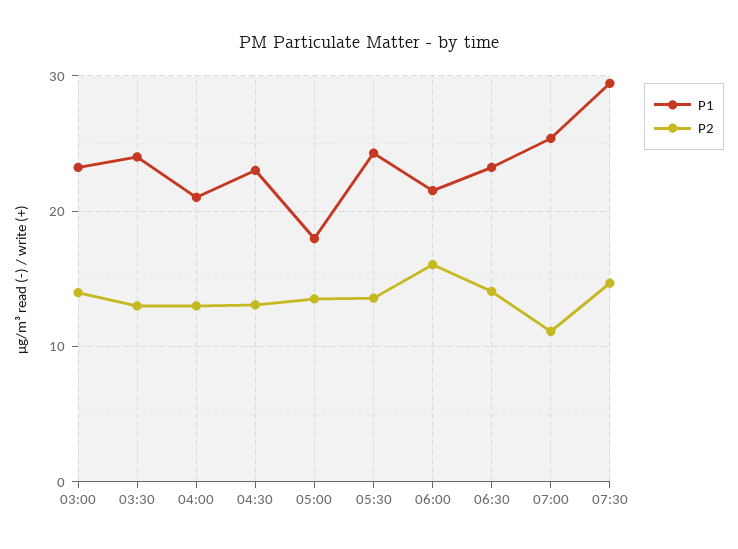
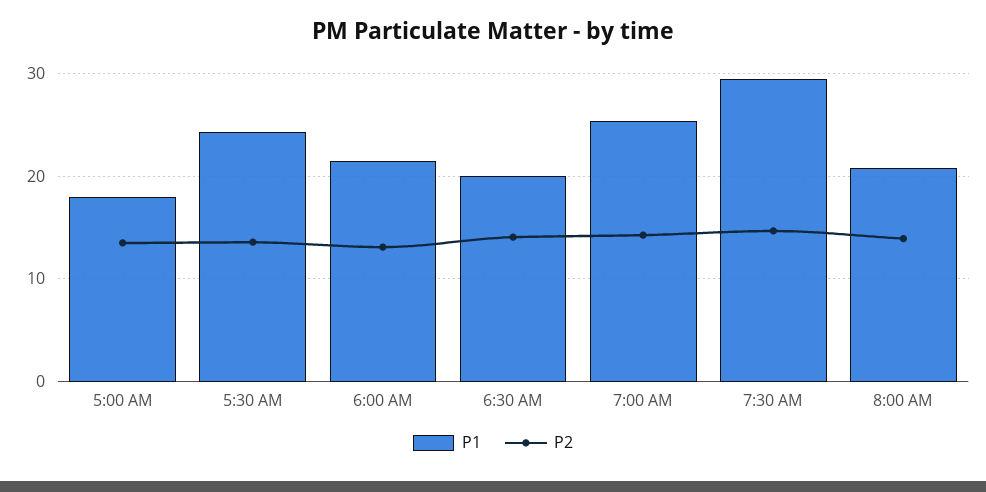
P1, 03:00: 23 -> none
P2, 03:00: 14 -> none
P1, 03:30: 24 -> none
P2, 03:30: 13 -> none
P1, 04:00: 21 -> none
P2, 04:00: 13 -> none
P1, 04:30: 23 -> none
P2, 04:30: 13 -> none
P2, 06:00: 16 -> 13
P1, 06:30: 23 -> 20
P2, 07:00: 11 -> 14
P1, 8:00 AM: none -> 21
P2, 8:00 AM: none -> 14

